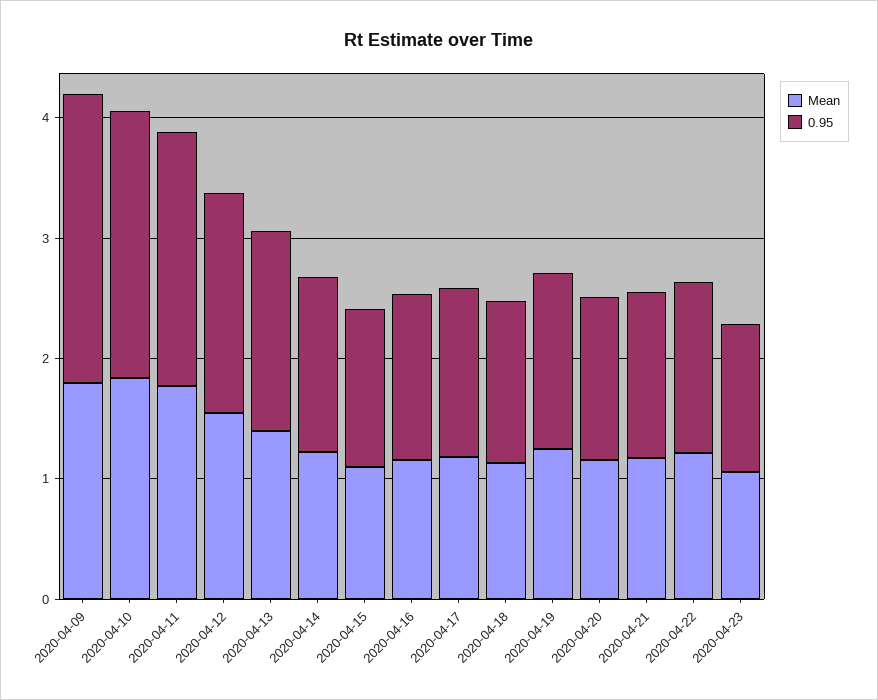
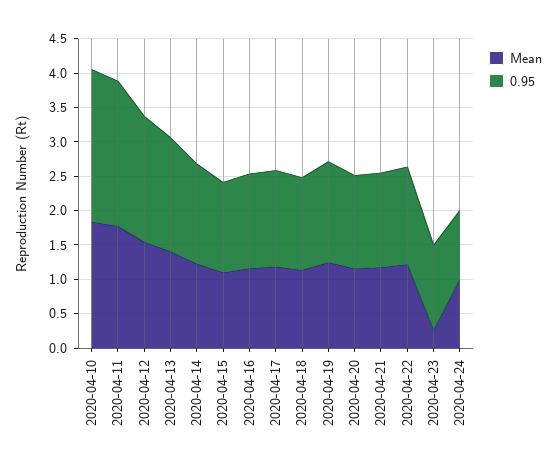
Mean, 2020-04-09: 1.8 -> none
0.95, 2020-04-09: 2.4 -> none
Mean, 2020-04-23: 1 -> 0.25
Mean, 2020-04-24: none -> 1
0.95, 2020-04-24: none -> 1

